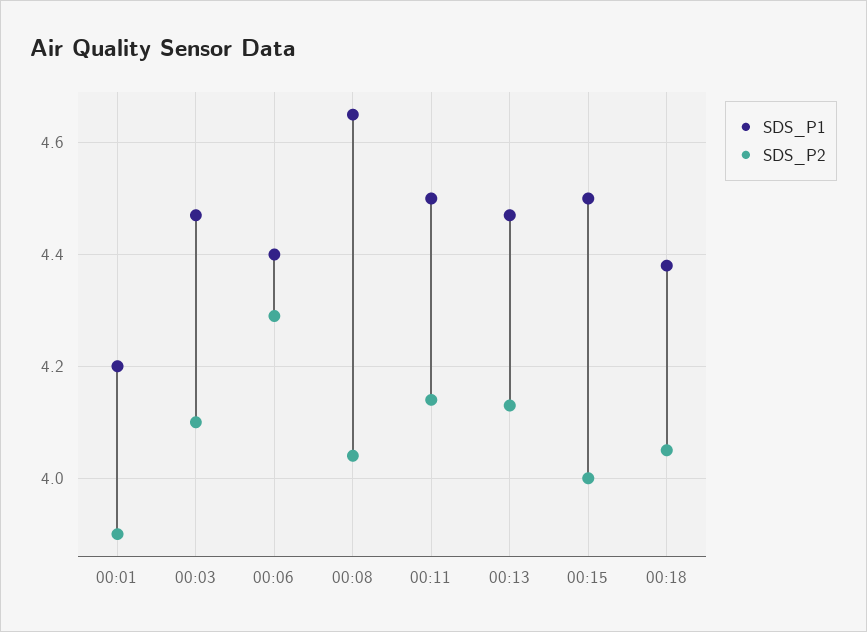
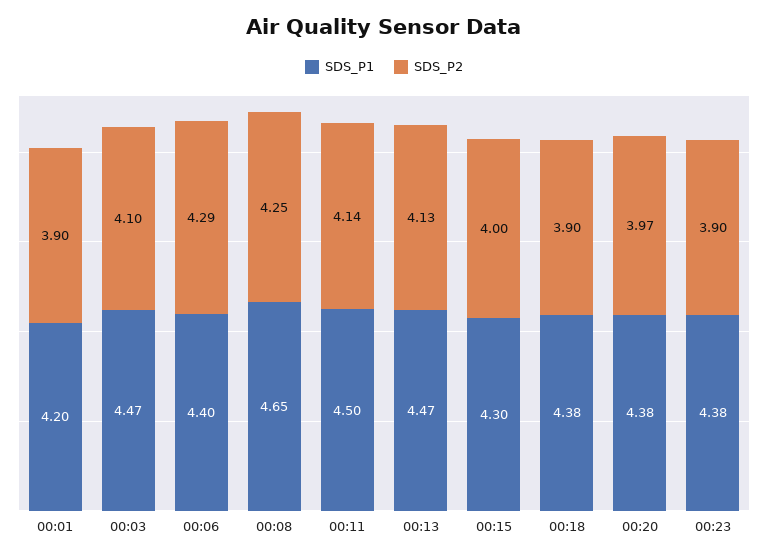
SDS_P2, 00:08: 4.05 -> 4.25
SDS_P1, 00:15: 4.5 -> 4.3
SDS_P2, 00:18: 4.05 -> 3.9
SDS_P1, 00:20: none -> 4.38
SDS_P2, 00:20: none -> 3.97
SDS_P1, 00:23: none -> 4.38
SDS_P2, 00:23: none -> 3.9

